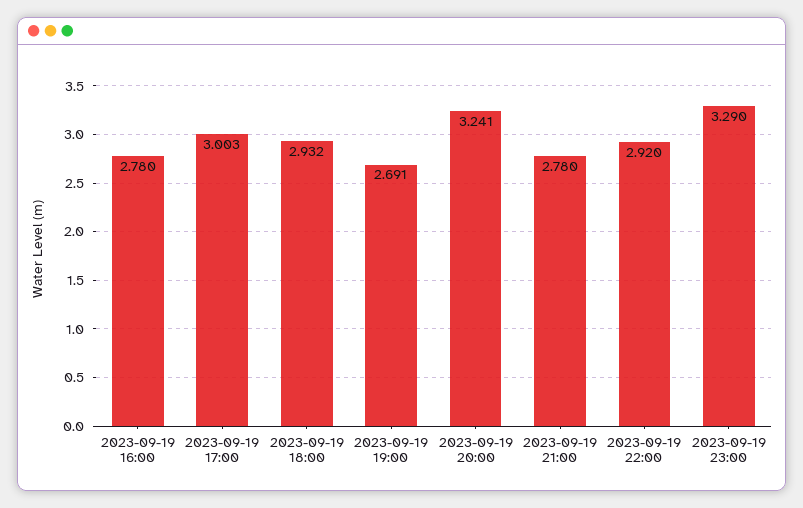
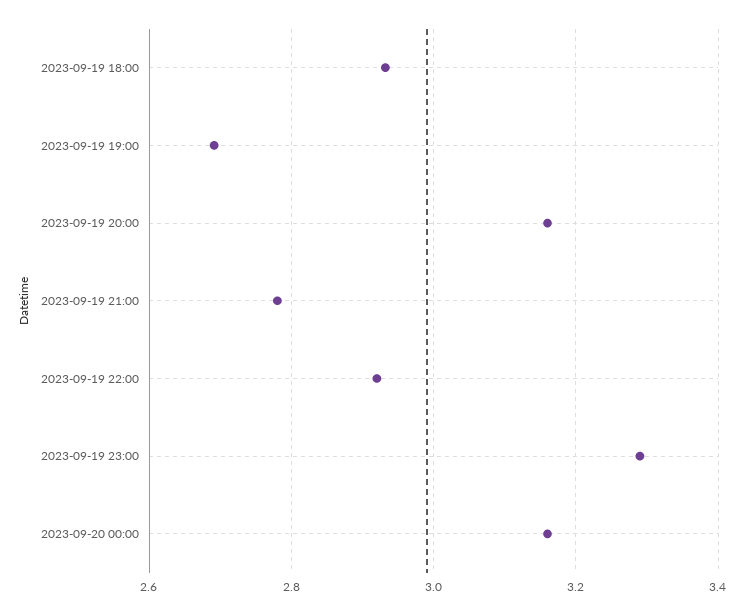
2023-09-19 16:00: 2.78 -> none
2023-09-19 17:00: 3.003 -> none
2023-09-19 20:00: 3.241 -> 3.16
2023-09-20 00:00: none -> 3.16

